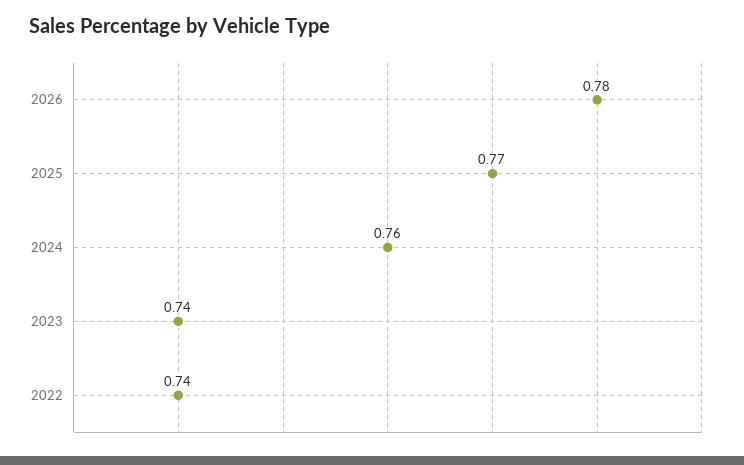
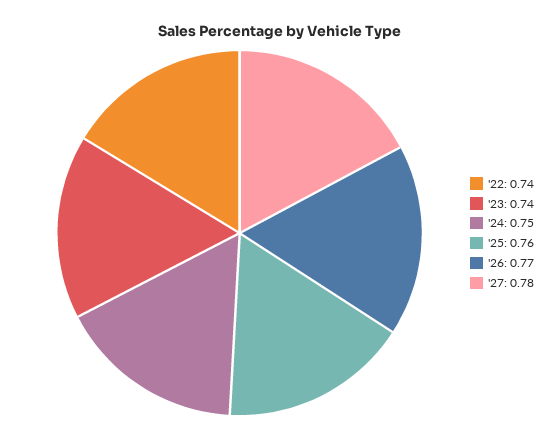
2026: 0.78 -> 0.77
2025: 0.77 -> 0.76
2024: 0.76 -> 0.75
'27: none -> 0.78

